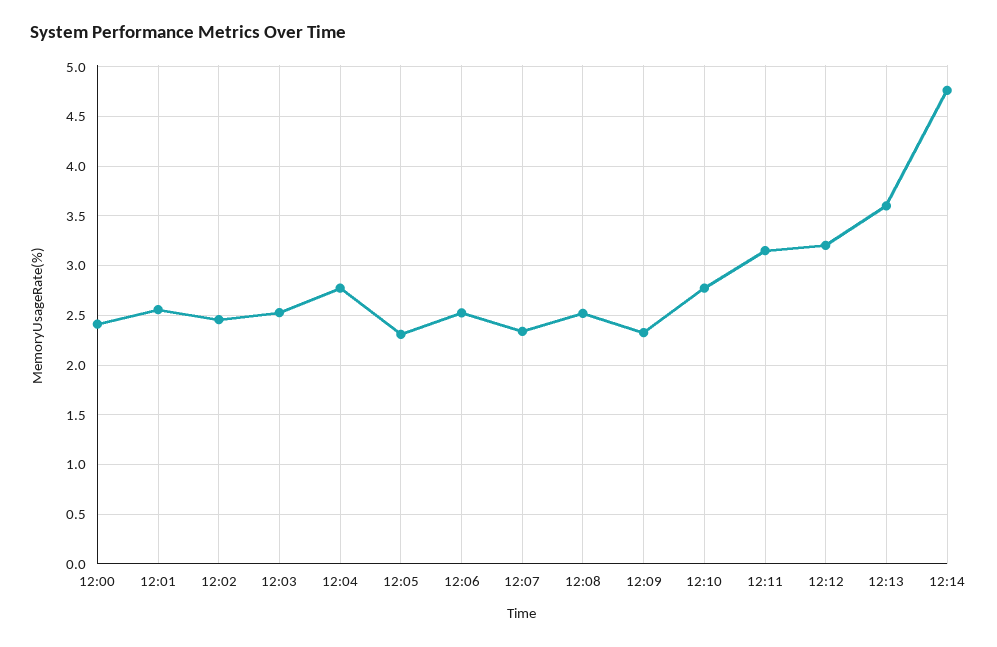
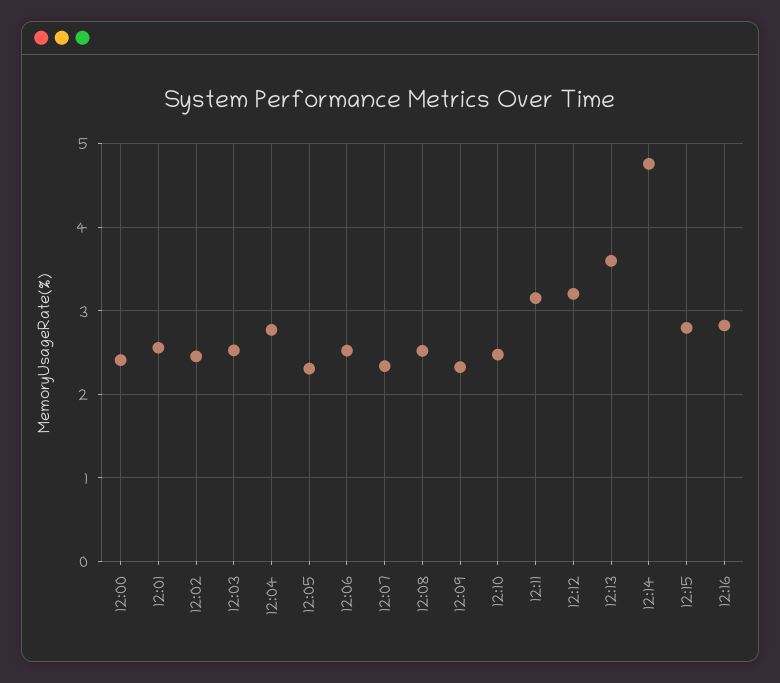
12:10: 2.8 -> 2.5
12:15: none -> 2.8
12:16: none -> 2.8

